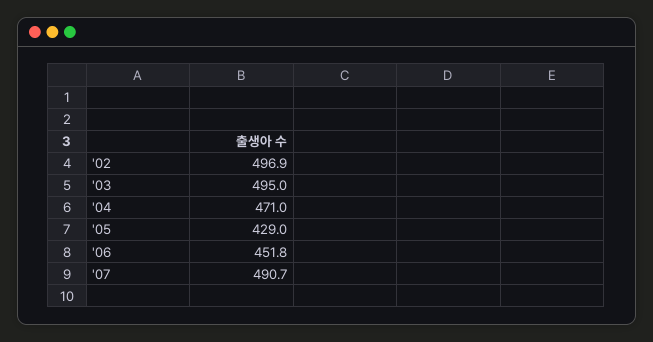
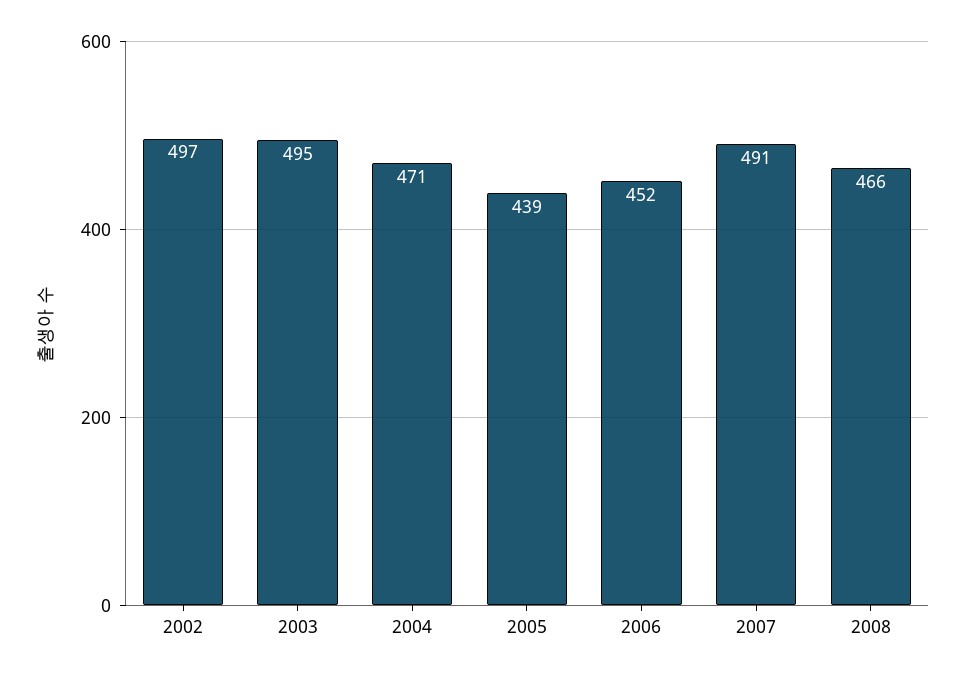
'05: 429 -> 439
2008: none -> 466

